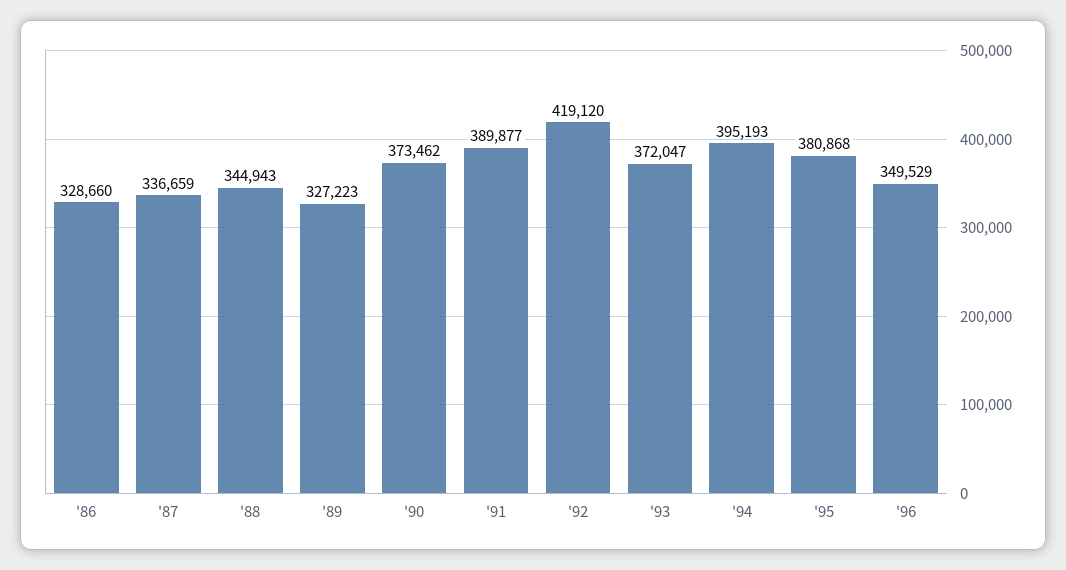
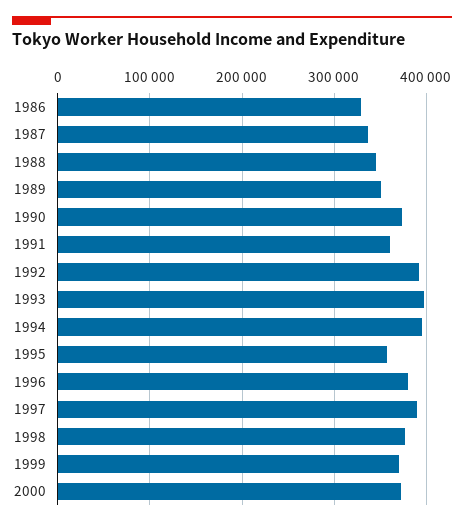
'89: 327223 -> 350000
'91: 389877 -> 360000
'92: 419120 -> 390000
'93: 372047 -> 400000
'95: 380868 -> 360000
'96: 349529 -> 380000
1997: none -> 390000
1998: none -> 380000
1999: none -> 370000
2000: none -> 370000

